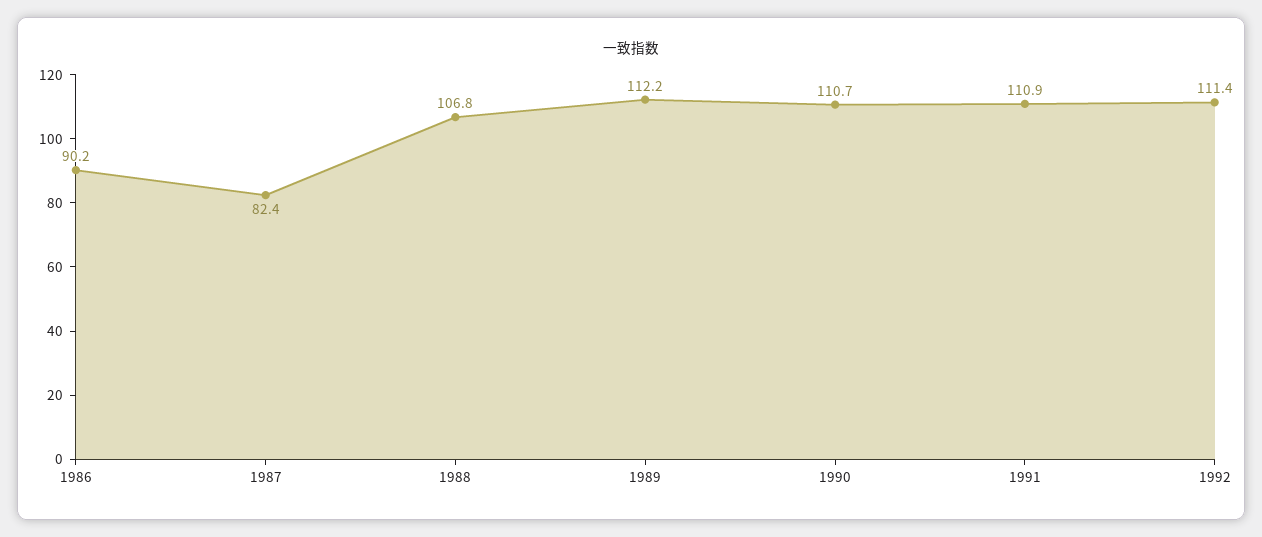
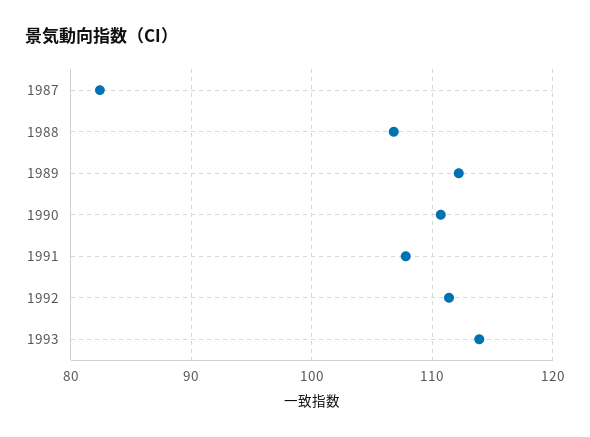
1986: 90.2 -> none
1991: 110.9 -> 108
1993: none -> 114

